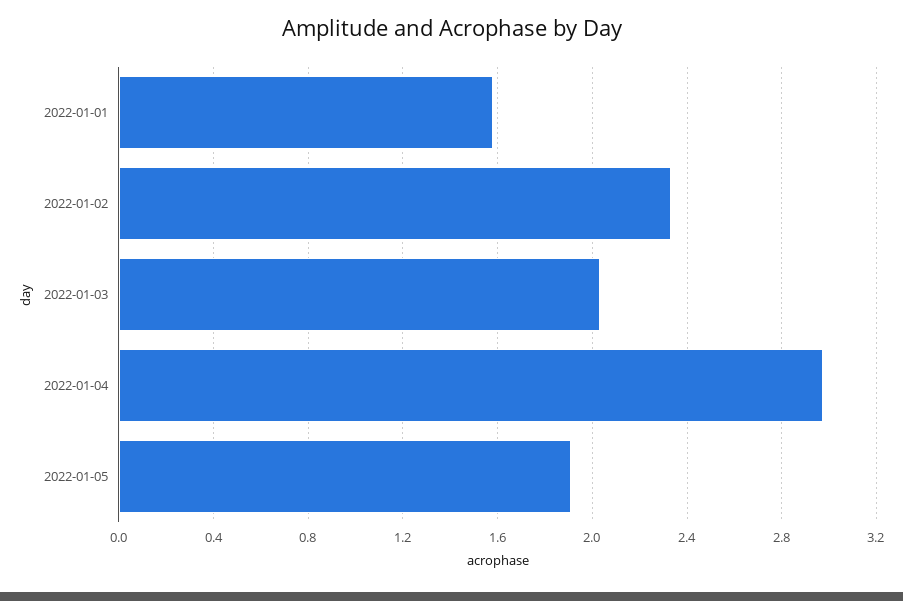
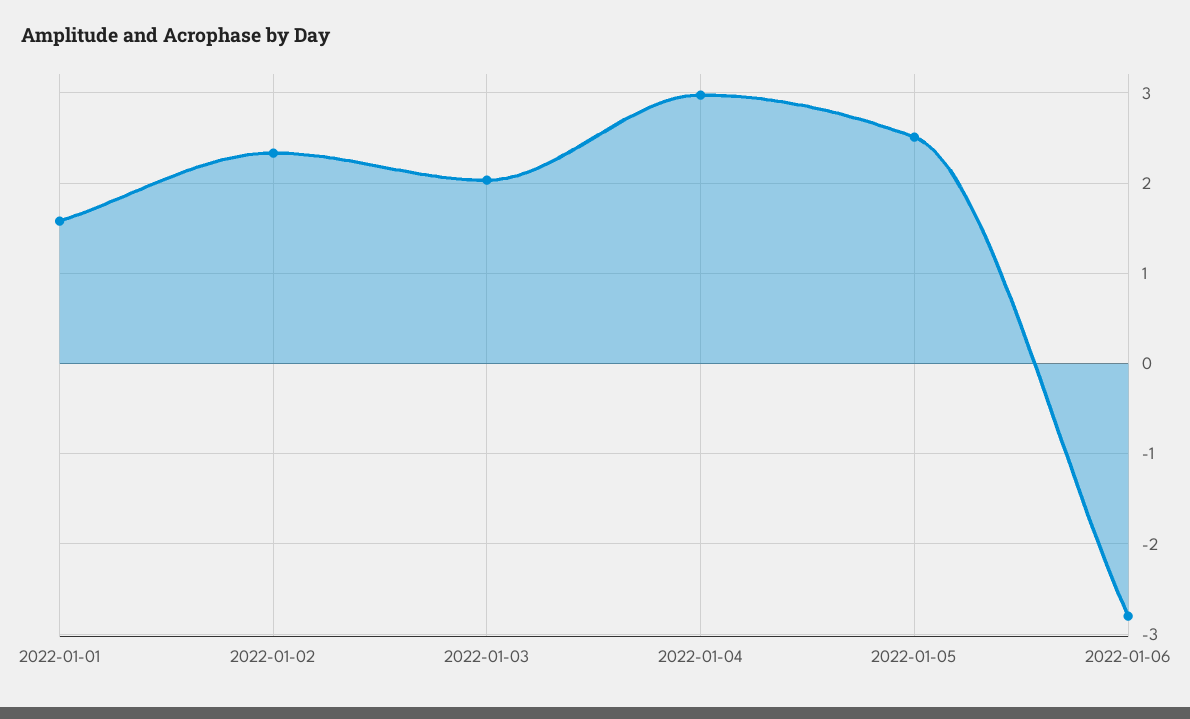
2022-01-05: 1.9 -> 2.5
2022-01-06: none -> -2.8

